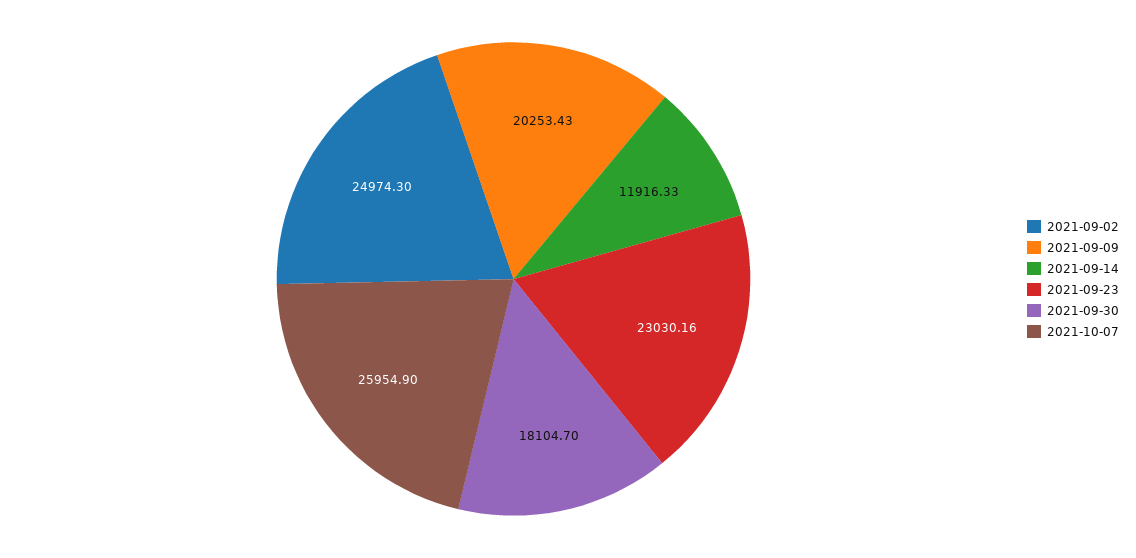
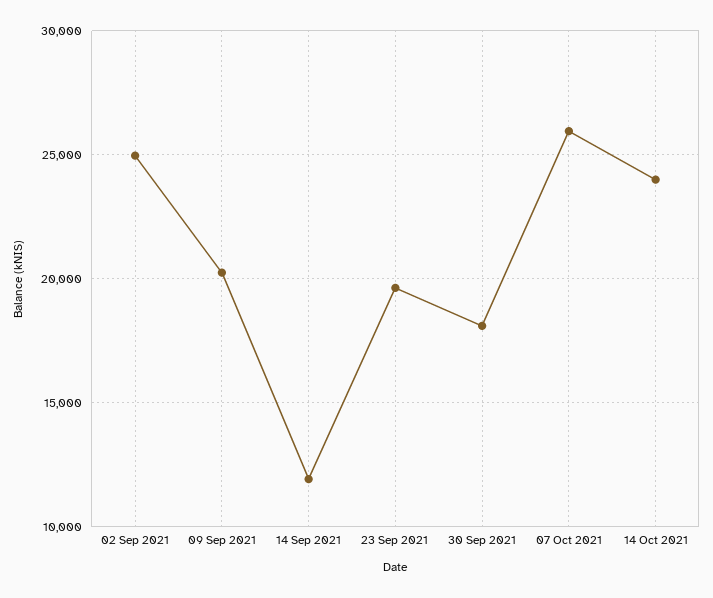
2021-09-23: 23030.16 -> 19500
14 Oct 2021: none -> 24000

